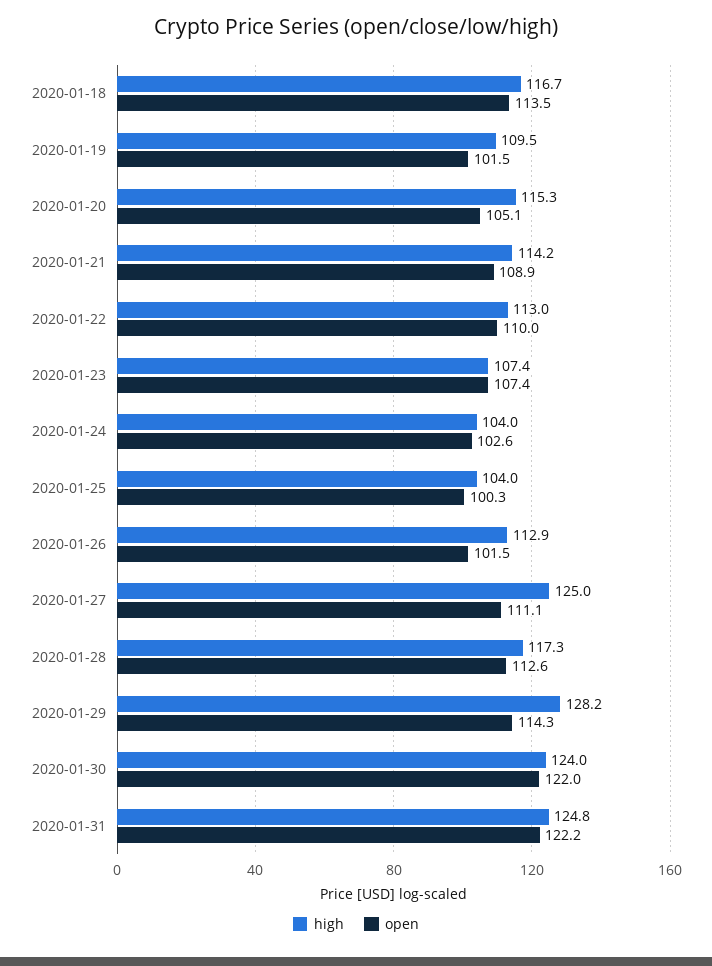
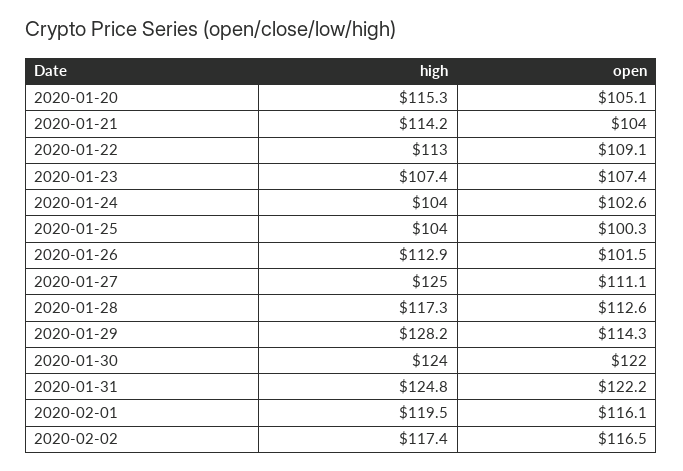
high, 2020-01-18: 116.7 -> none
open, 2020-01-18: 113.5 -> none
high, 2020-01-19: 109.5 -> none
open, 2020-01-19: 101.5 -> none
open, 2020-01-21: 108.9 -> 104
open, 2020-01-22: 110 -> 109.1
high, 2020-02-01: none -> 119.5
open, 2020-02-01: none -> 116.1
high, 2020-02-02: none -> 117.4
open, 2020-02-02: none -> 116.5

